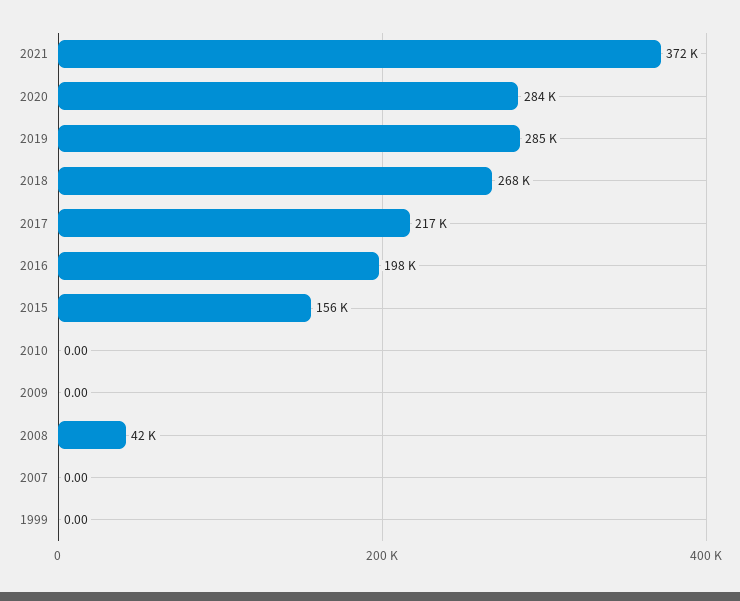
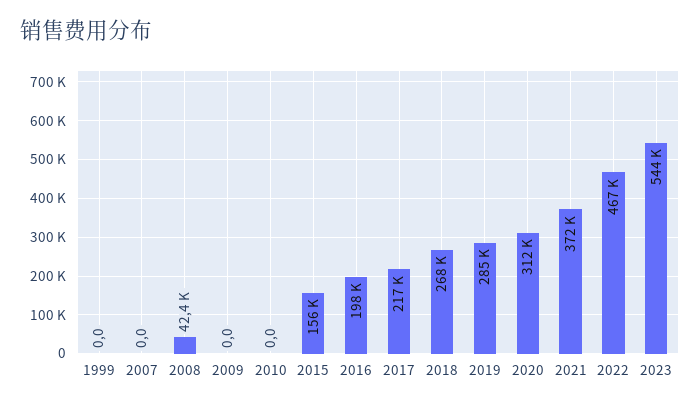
2020: 284000 -> 312000
2022: none -> 467000
2023: none -> 544000

